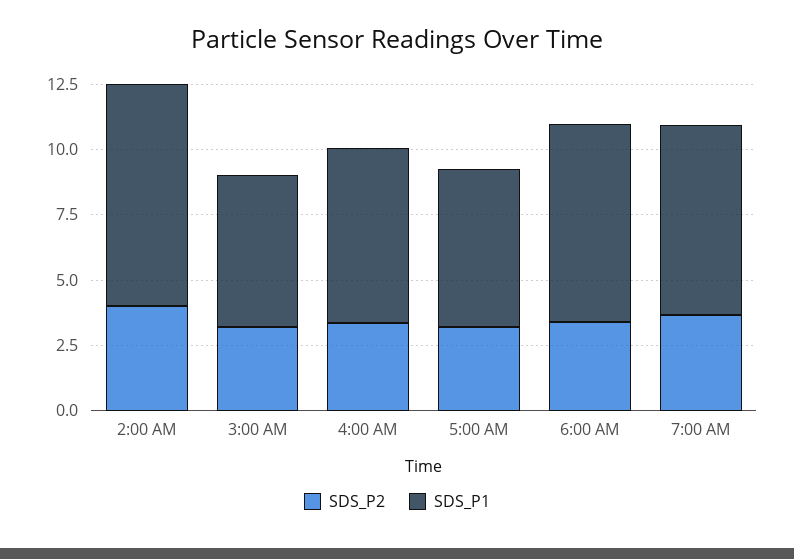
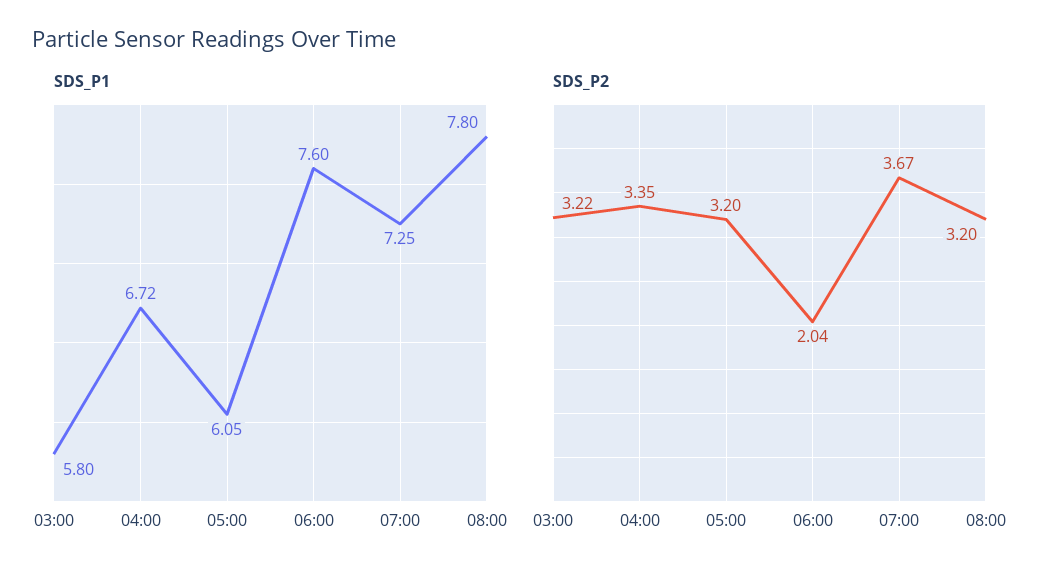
SDS_P2, 2:00 AM: 4 -> none
SDS_P1, 2:00 AM: 8.5 -> none
SDS_P2, 6:00 AM: 3.5 -> 2.04
SDS_P1, 08:00: none -> 7.8
SDS_P2, 08:00: none -> 3.2

